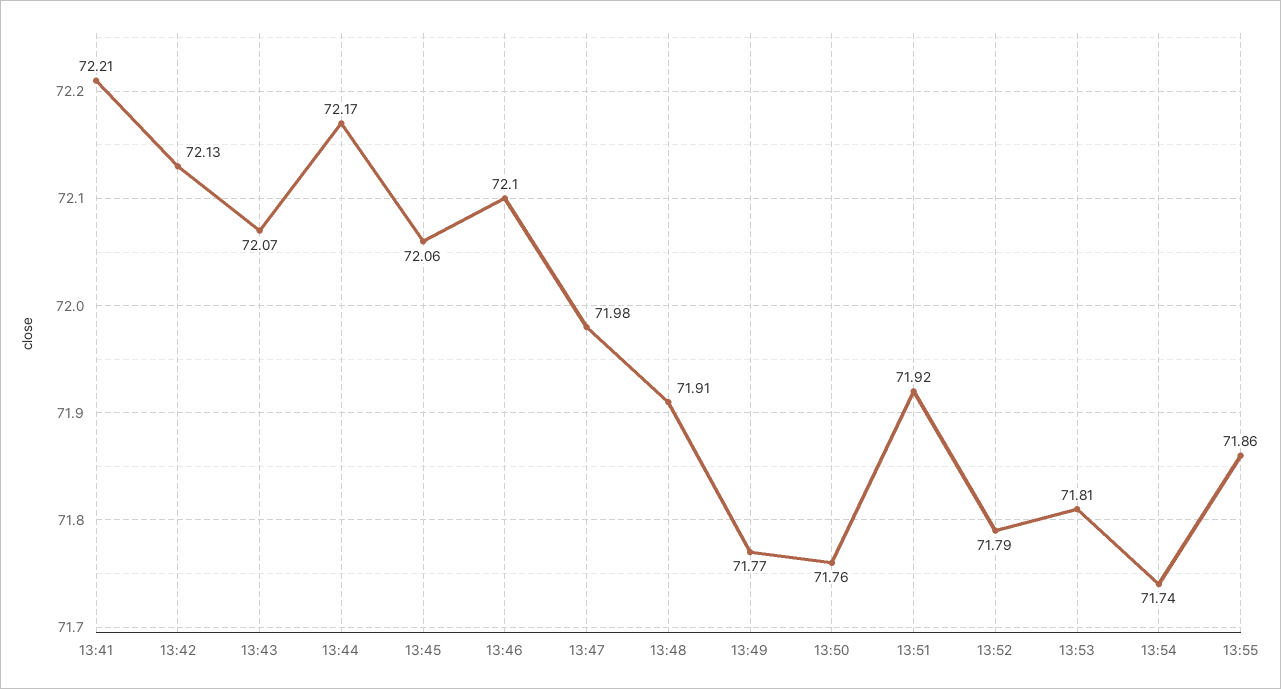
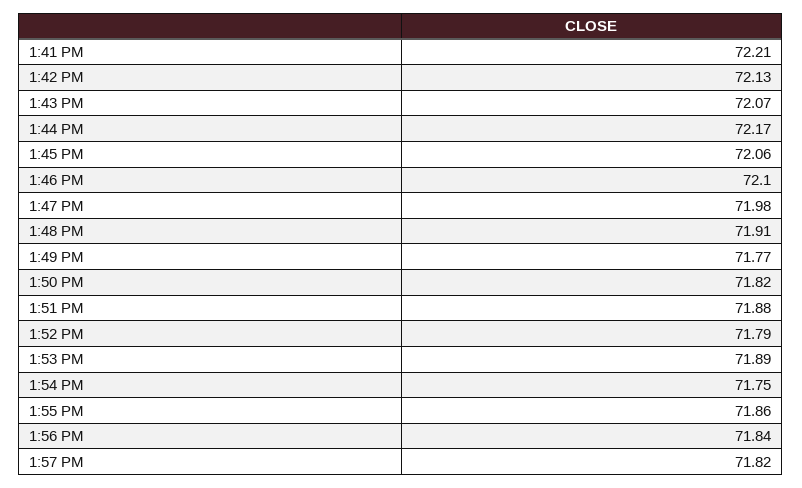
13:50: 71.76 -> 71.82
13:51: 71.92 -> 71.88
13:53: 71.81 -> 71.89
13:54: 71.74 -> 71.75
1:56 PM: none -> 71.84
1:57 PM: none -> 71.82

